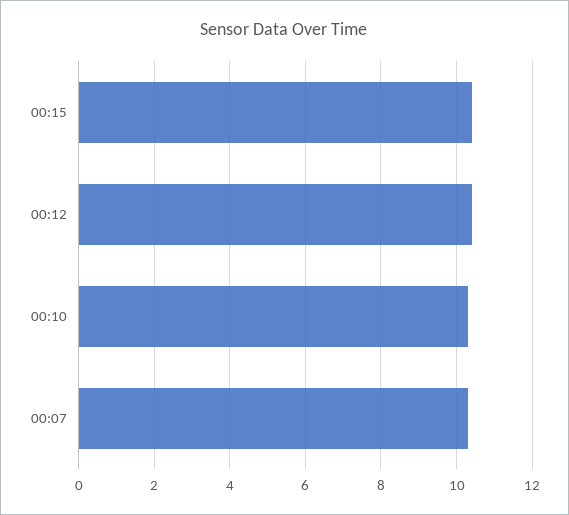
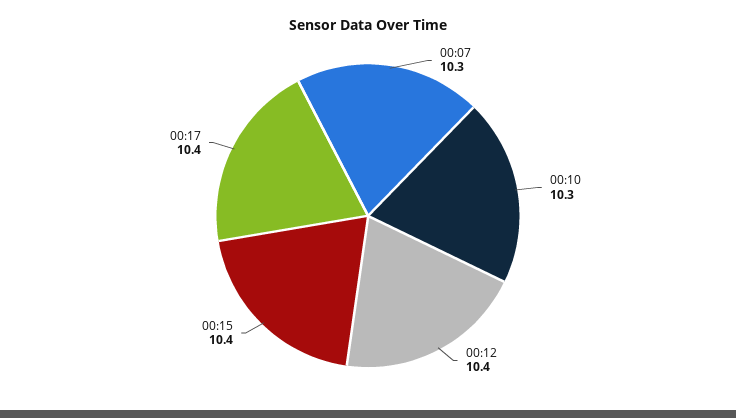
00:17: none -> 10.4

